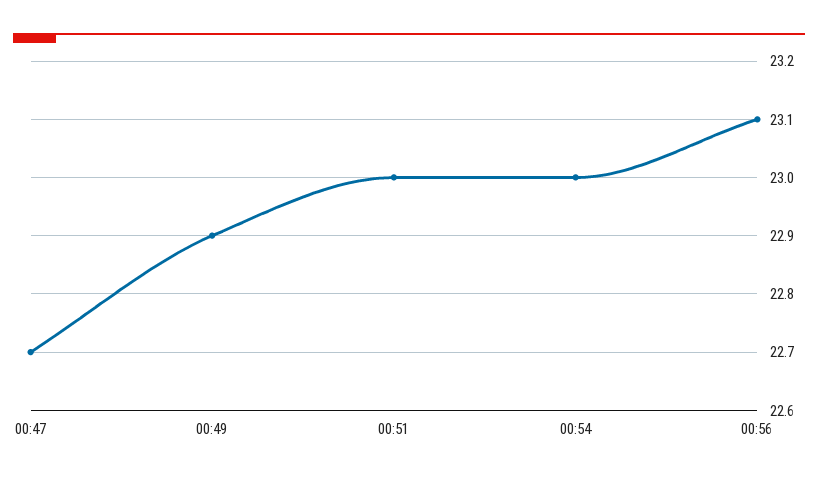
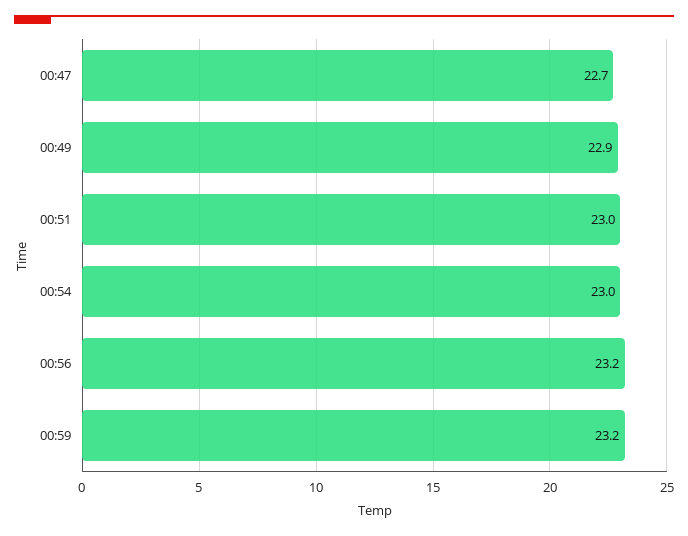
00:56: 23.1 -> 23.2
00:59: none -> 23.2

